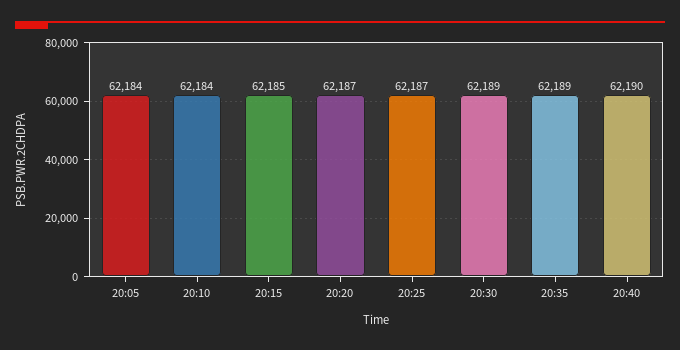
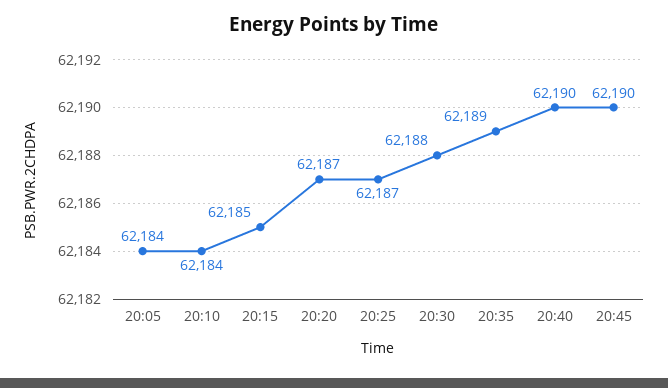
20:30: 62189 -> 62188
20:45: none -> 62190

